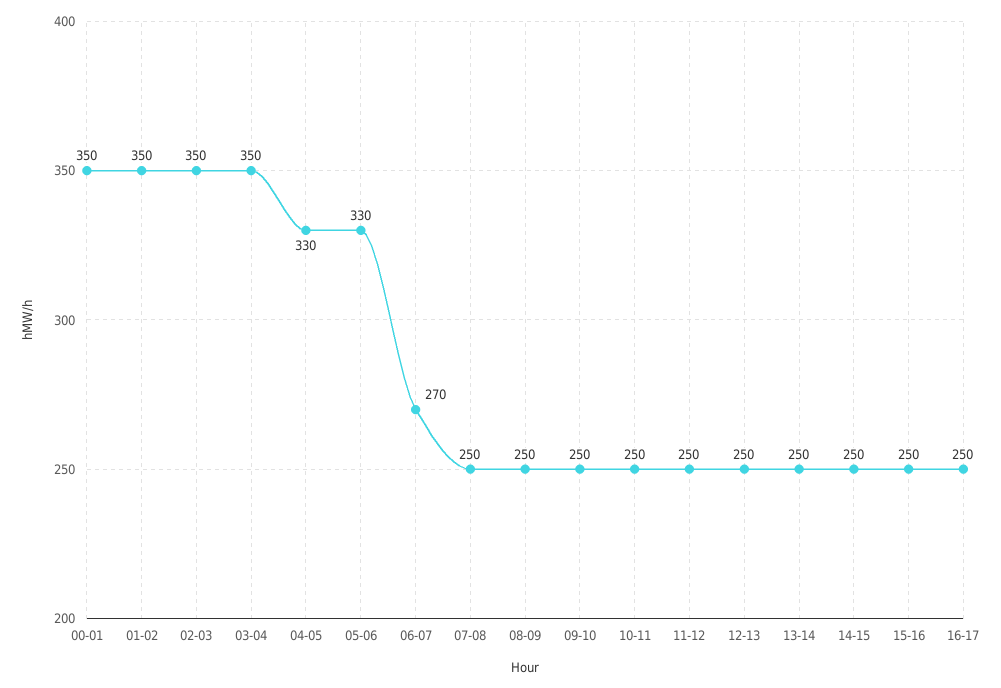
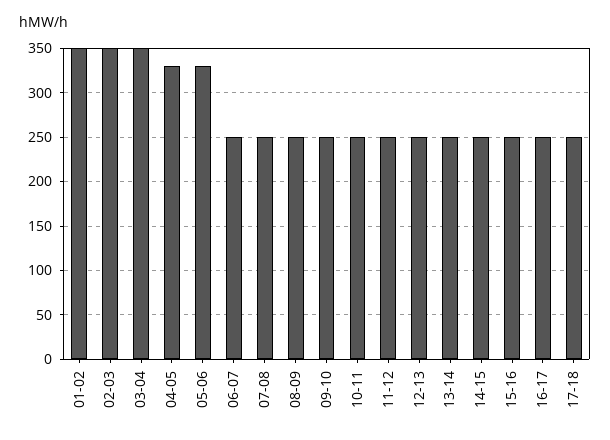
00-01: 350 -> none
06-07: 270 -> 250
17-18: none -> 250

